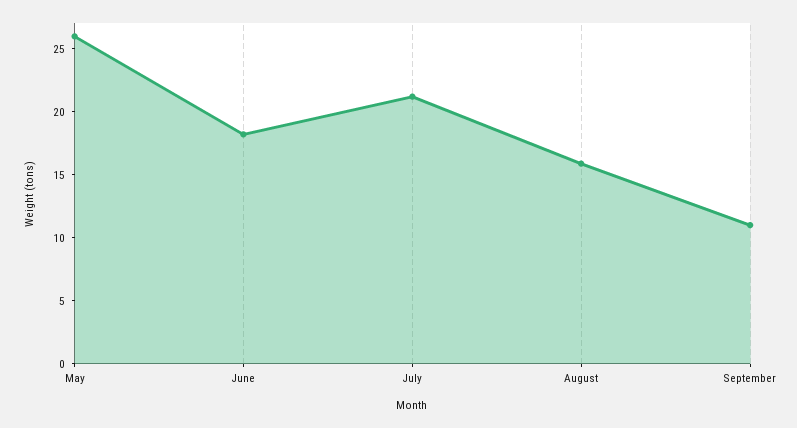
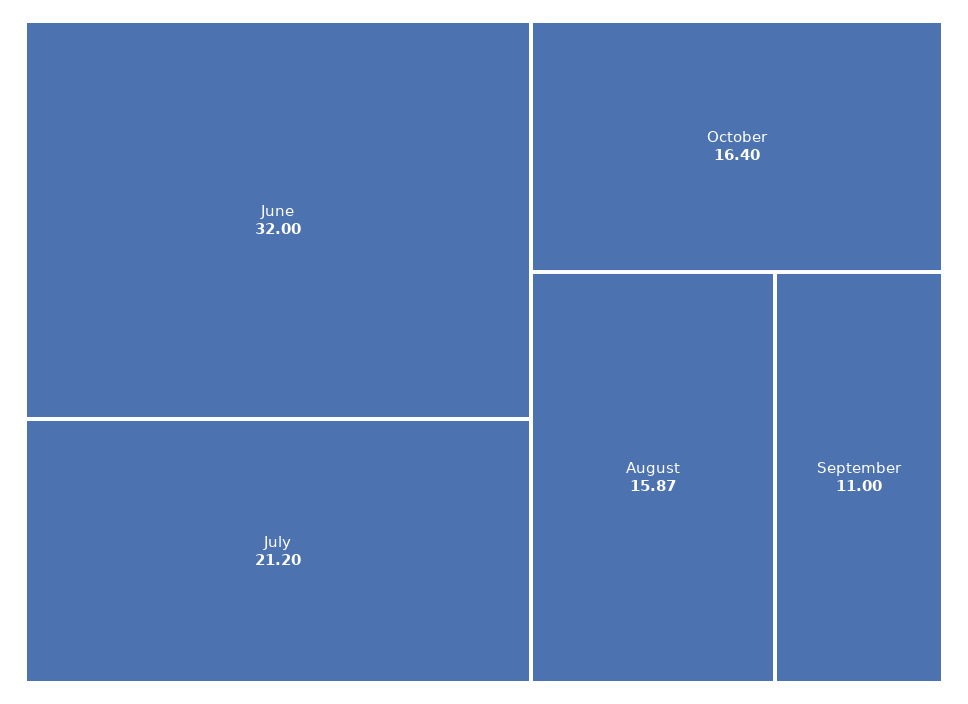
May: 26 -> none
June: 18 -> 32
October: none -> 16.4

